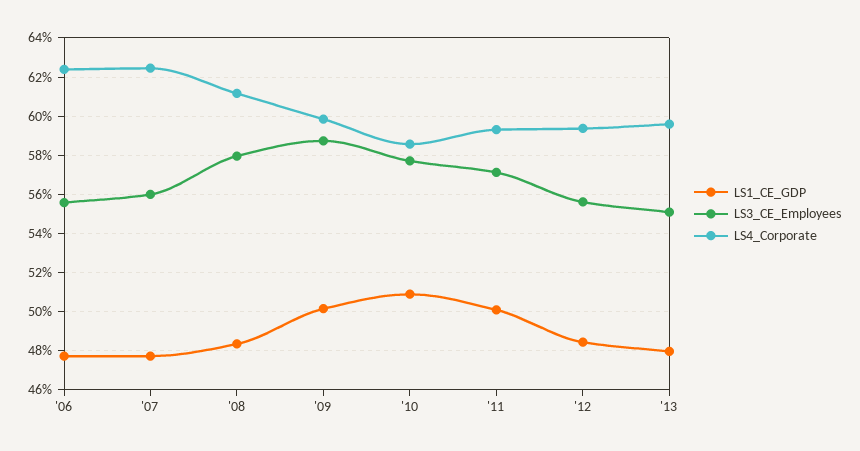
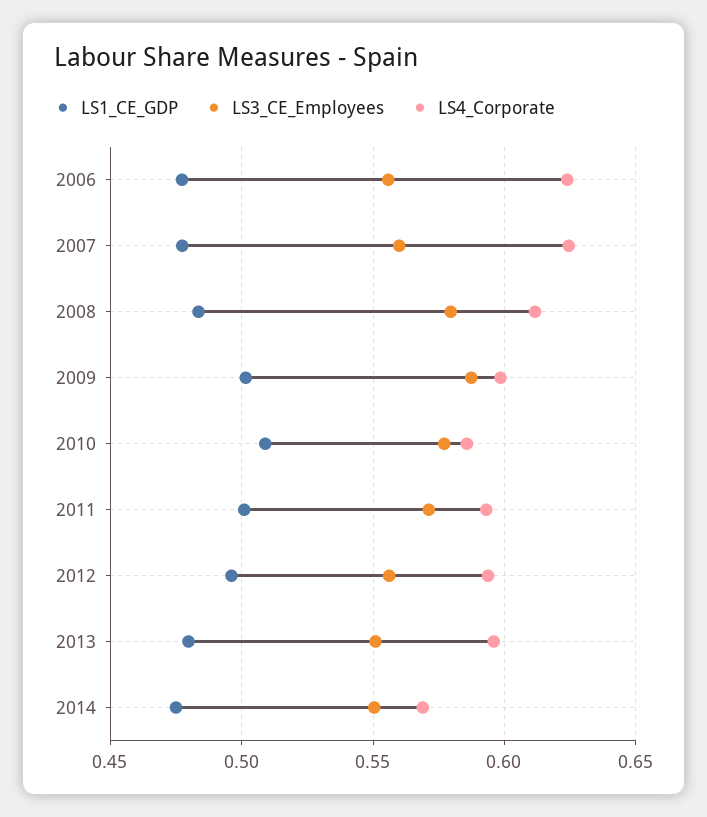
LS1_CE_GDP, '12: 0.485 -> 0.495
LS1_CE_GDP, 2014: none -> 0.475
LS3_CE_Employees, 2014: none -> 0.55
LS4_Corporate, 2014: none -> 0.57

